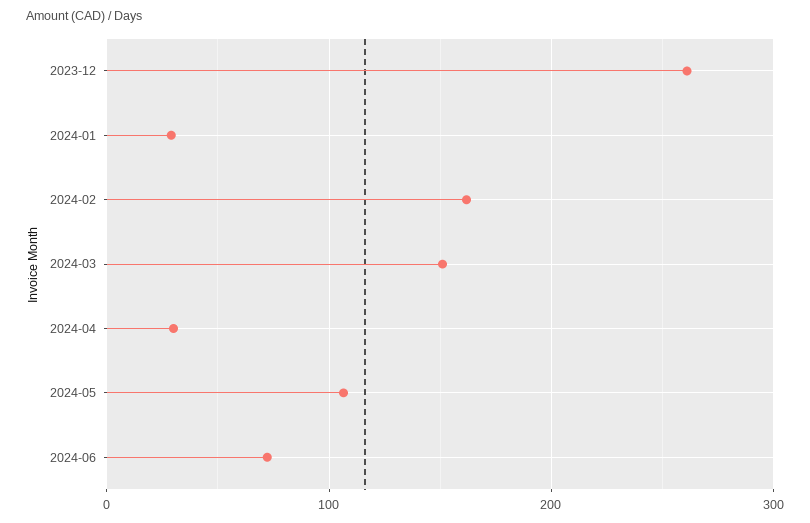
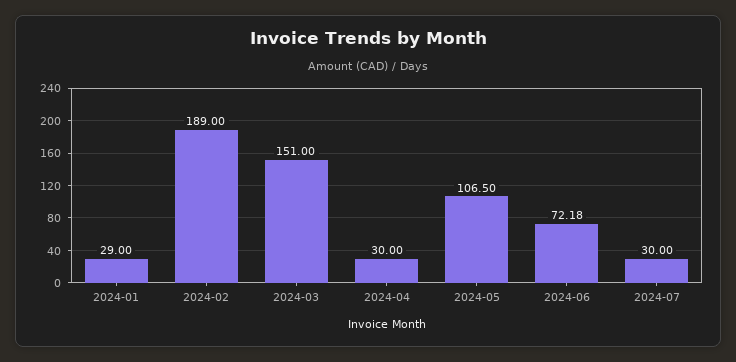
2023-12: 260 -> none
2024-02: 160 -> 189
2024-07: none -> 30

